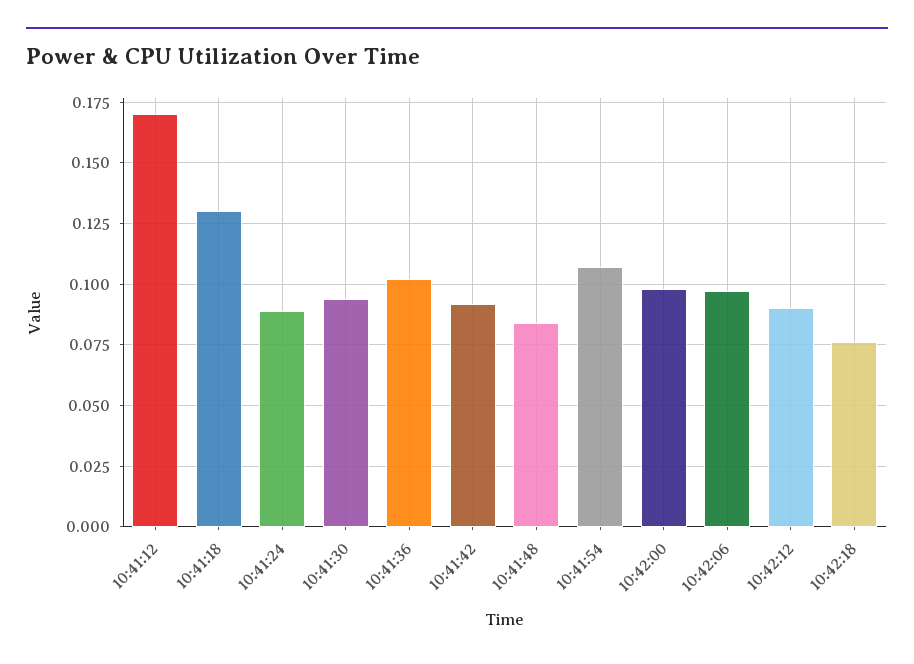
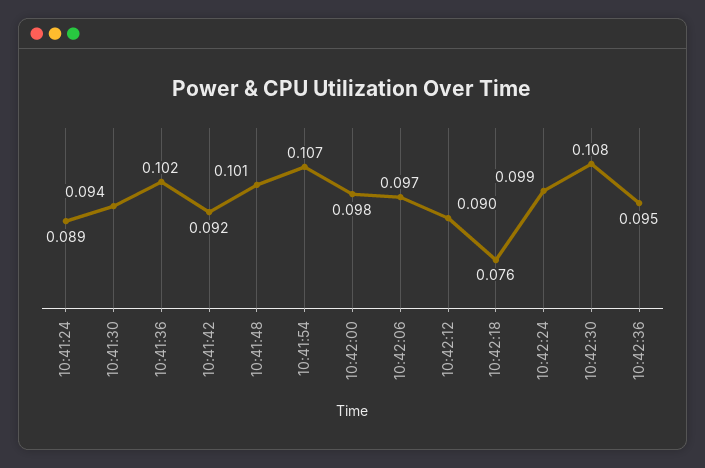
10:41:12: 0.17 -> none
10:41:18: 0.13 -> none
10:41:48: 0.085 -> 0.101
10:42:24: none -> 0.099
10:42:30: none -> 0.108
10:42:36: none -> 0.095

